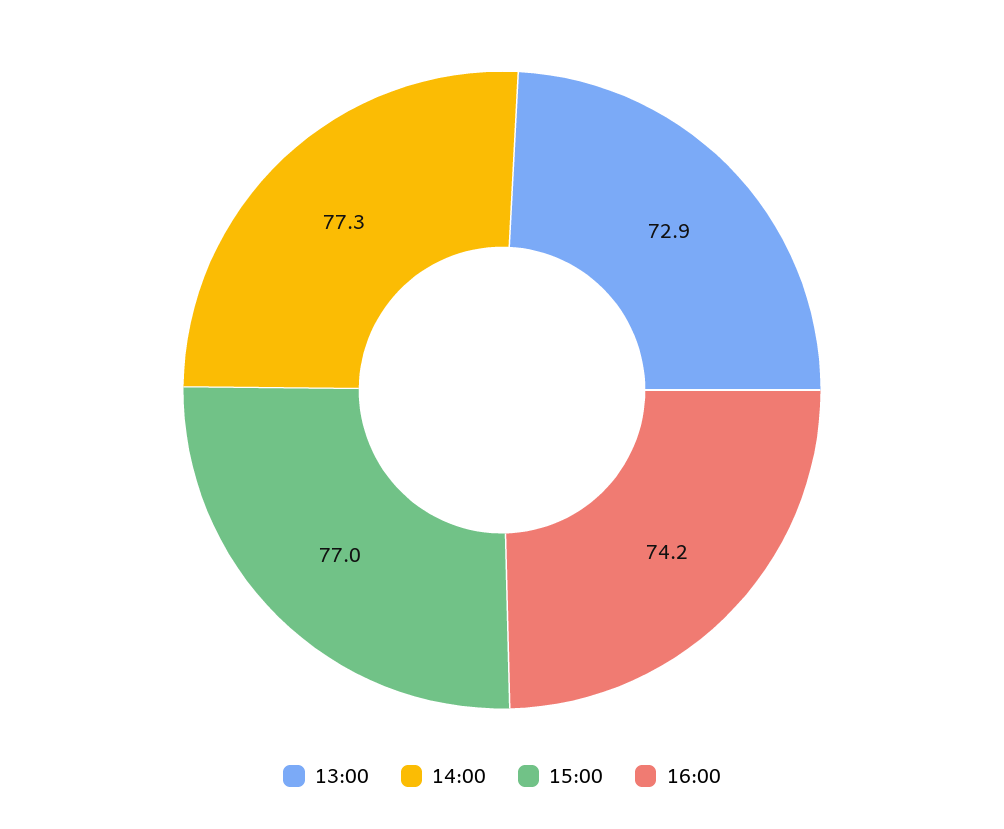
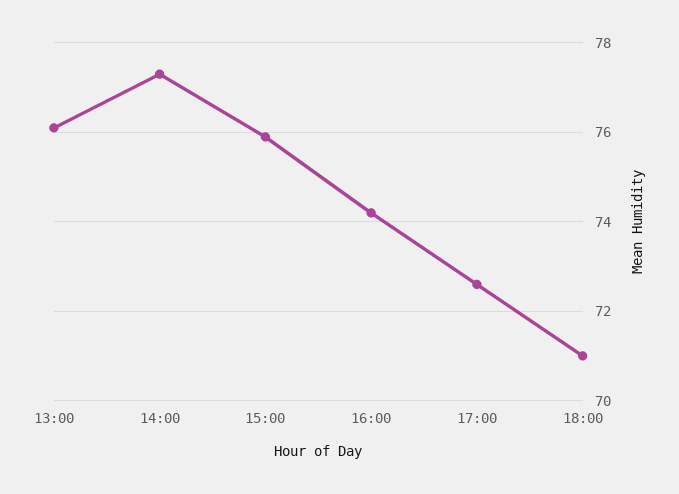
13:00: 72.9 -> 76
15:00: 77 -> 76
17:00: none -> 72.5
18:00: none -> 71

